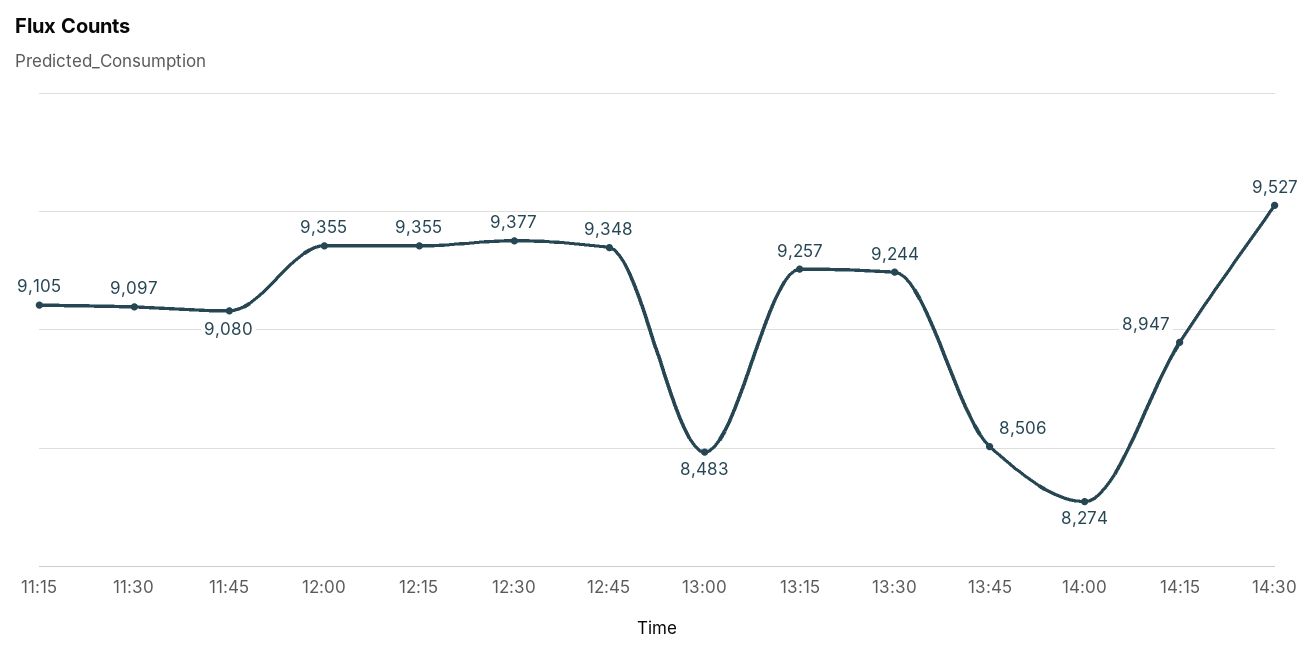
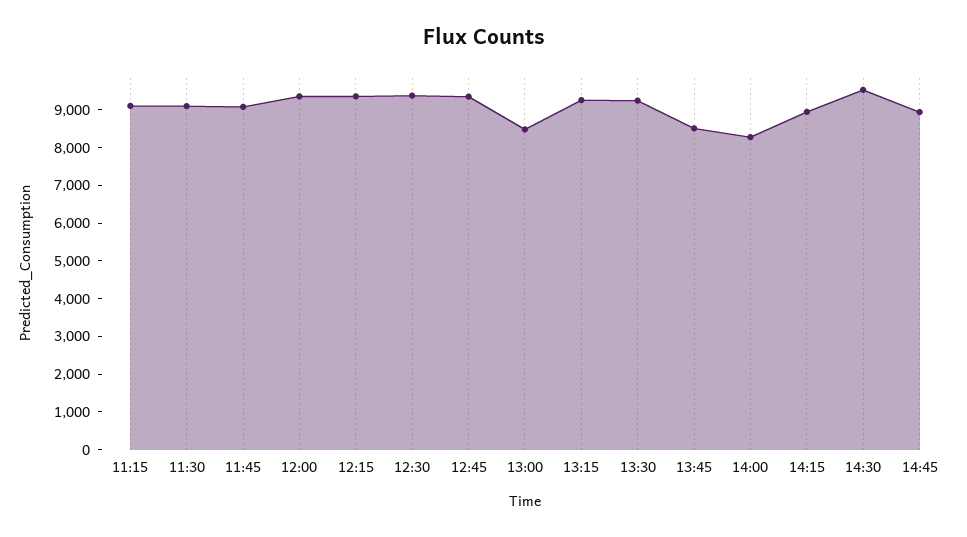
14:45: none -> 9000

